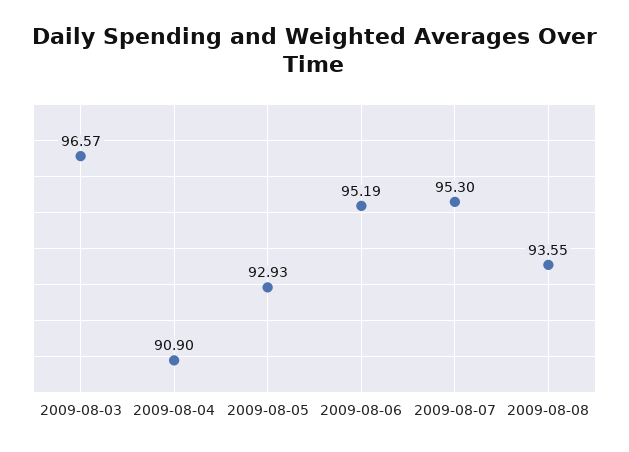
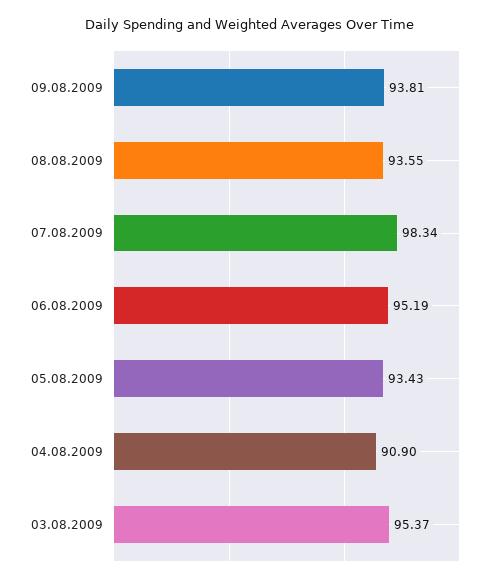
2009-08-03: 96.57 -> 95.37
2009-08-05: 92.93 -> 93.43
2009-08-07: 95.3 -> 98.34
09.08.2009: none -> 93.81

